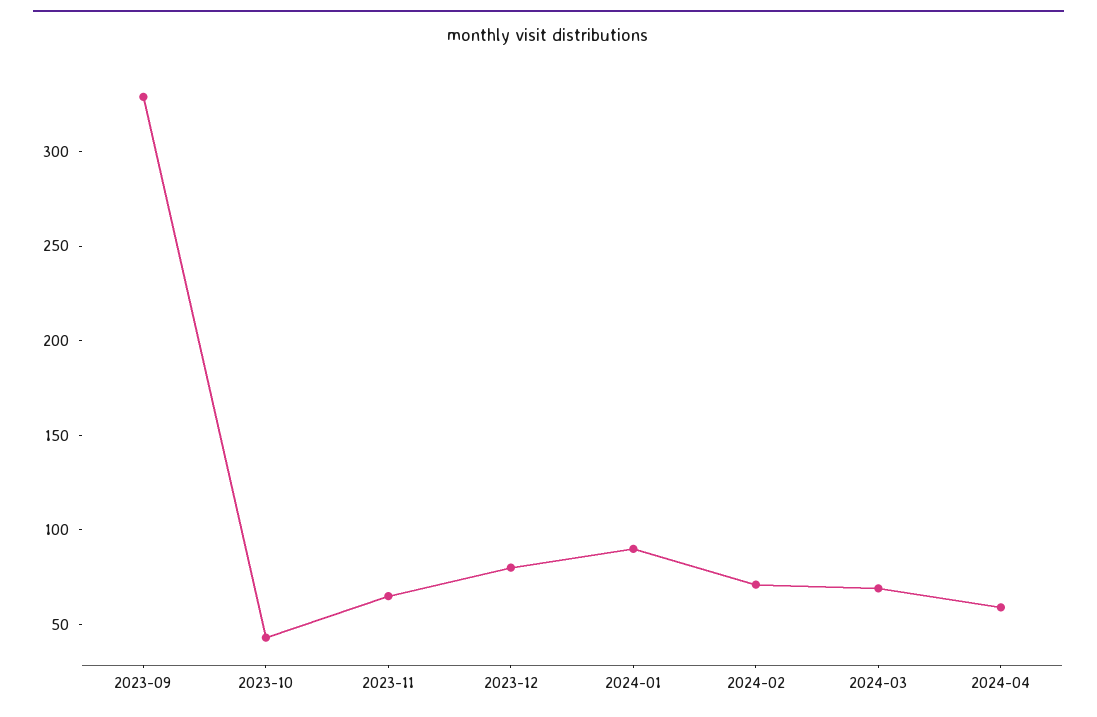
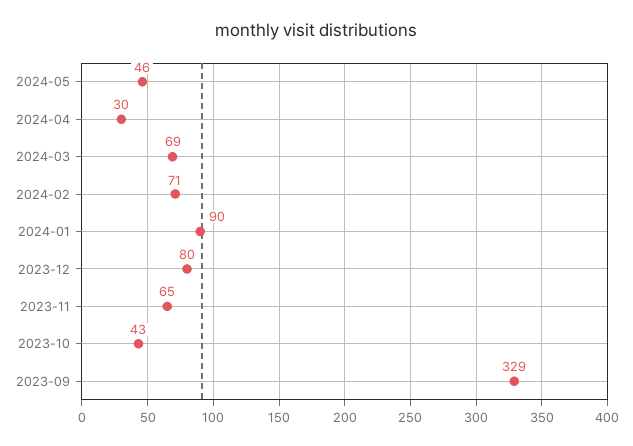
2024-04: 60 -> 30
2024-05: none -> 46

